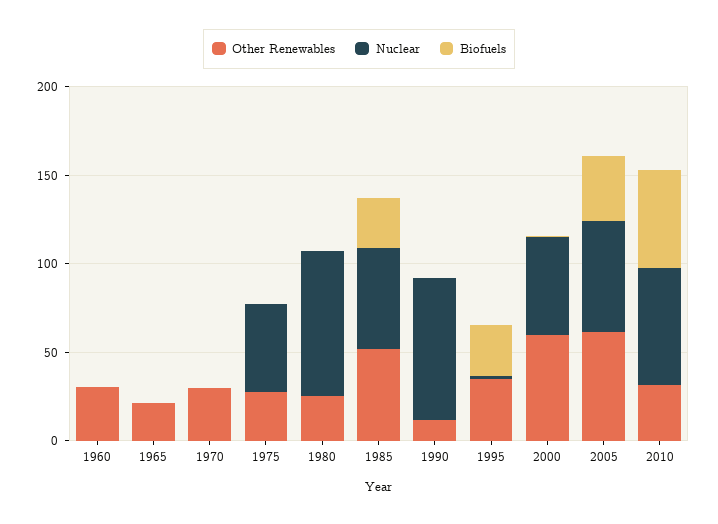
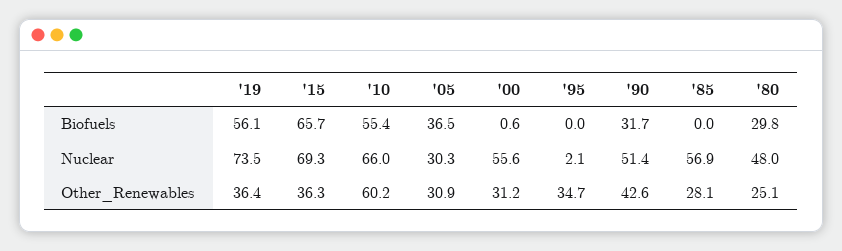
Other Renewables, 1960: 30 -> none
Nuclear, 1960: 0 -> none
Biofuels, 1960: 0 -> none
Other Renewables, 1965: 20 -> none
Nuclear, 1965: 0 -> none
Biofuels, 1965: 0 -> none
Other Renewables, 1970: 30 -> none
Nuclear, 1970: 0 -> none
Biofuels, 1970: 0 -> none
Other Renewables, 1975: 30 -> none
Nuclear, 1975: 50 -> none
Biofuels, 1975: 0 -> none
Nuclear, 1980: 80 -> 48
Biofuels, 1980: 0 -> 29.8
Other Renewables, 1985: 50 -> 28.1
Biofuels, 1985: 30 -> 0
Other Renewables, 1990: 10 -> 42.6
Nuclear, 1990: 80 -> 51.4
Biofuels, 1990: 0 -> 31.7
Biofuels, 1995: 30 -> 0
Other Renewables, 2000: 60 -> 31.2
Other Renewables, 2005: 60 -> 30.9
Nuclear, 2005: 60 -> 30.3
Other Renewables, 2010: 30 -> 60.2
Biofuels, '19: none -> 56.1
Biofuels, '15: none -> 65.7
Nuclear, '19: none -> 73.5
Nuclear, '15: none -> 69.3
Other Renewables, '19: none -> 36.4
Other Renewables, '15: none -> 36.3

